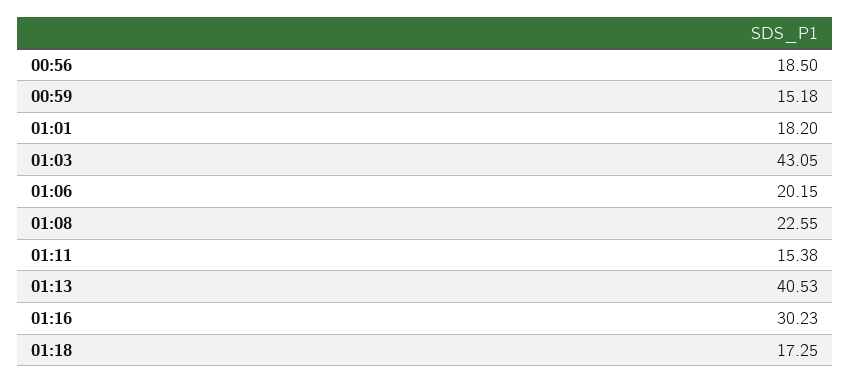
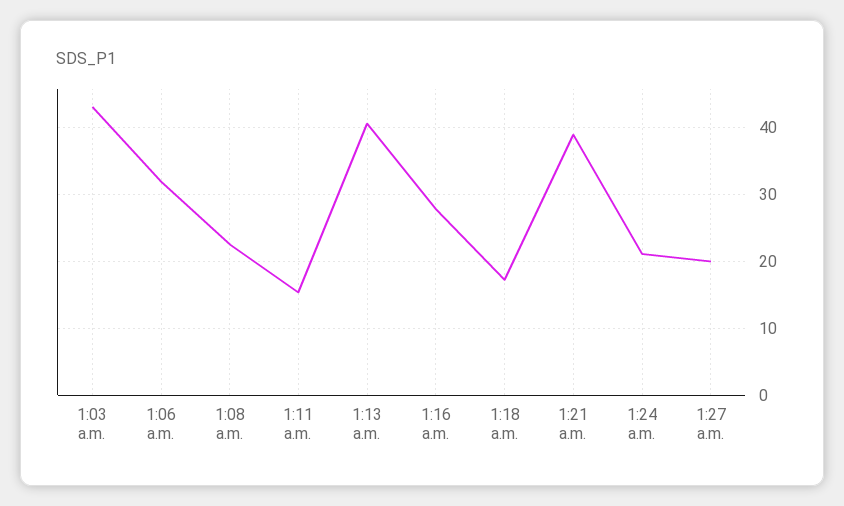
00:56: 18.5 -> none
00:59: 15.18 -> none
01:01: 18.2 -> none
01:06: 20.15 -> 32
01:16: 30.23 -> 28
1:21 a.m.: none -> 39
1:24 a.m.: none -> 21
1:27 a.m.: none -> 20

